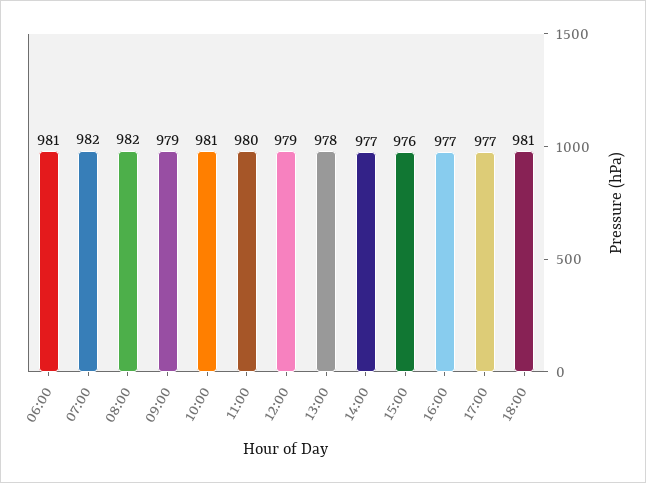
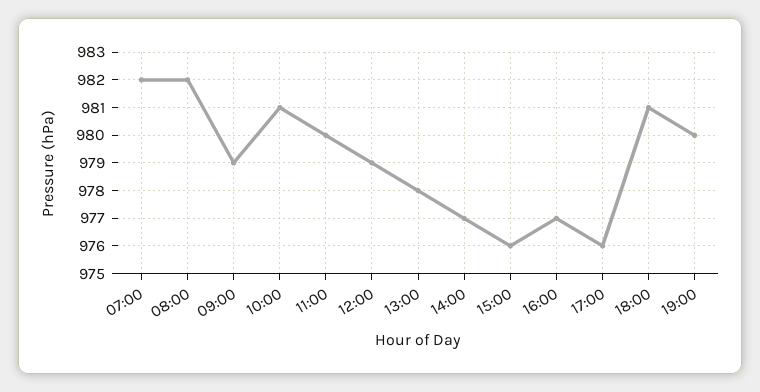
06:00: 981 -> none
17:00: 977 -> 976
19:00: none -> 980

